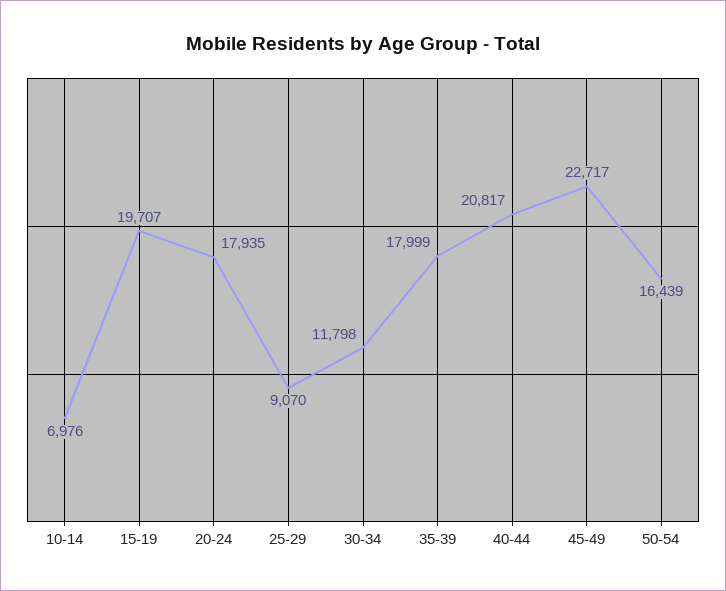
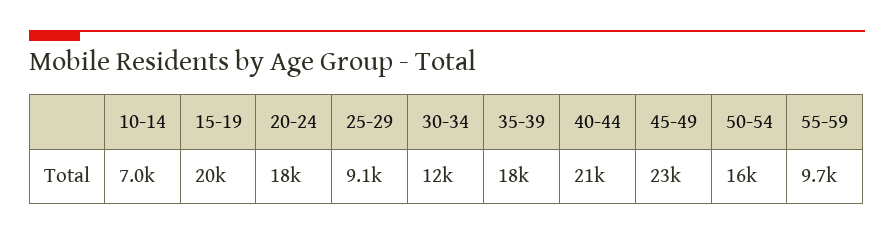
55-59: none -> 9700

